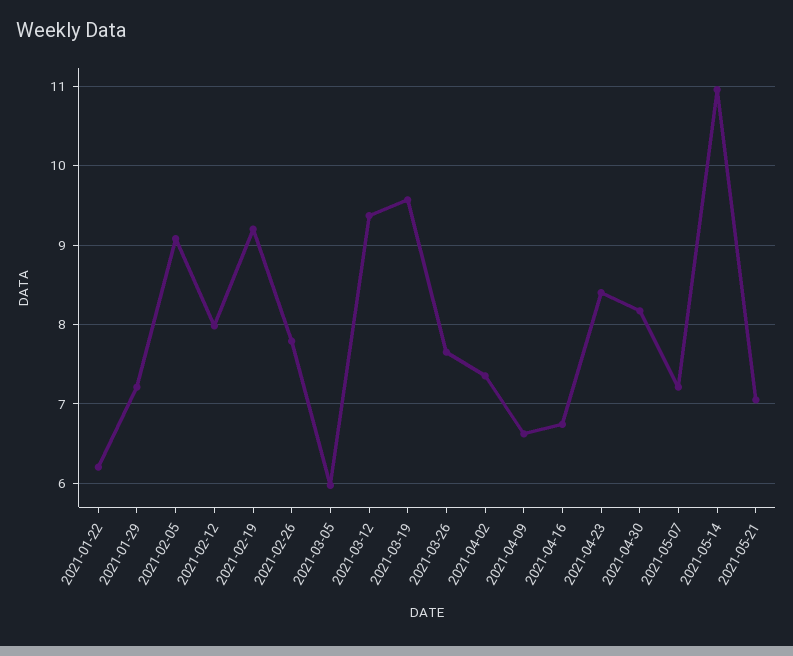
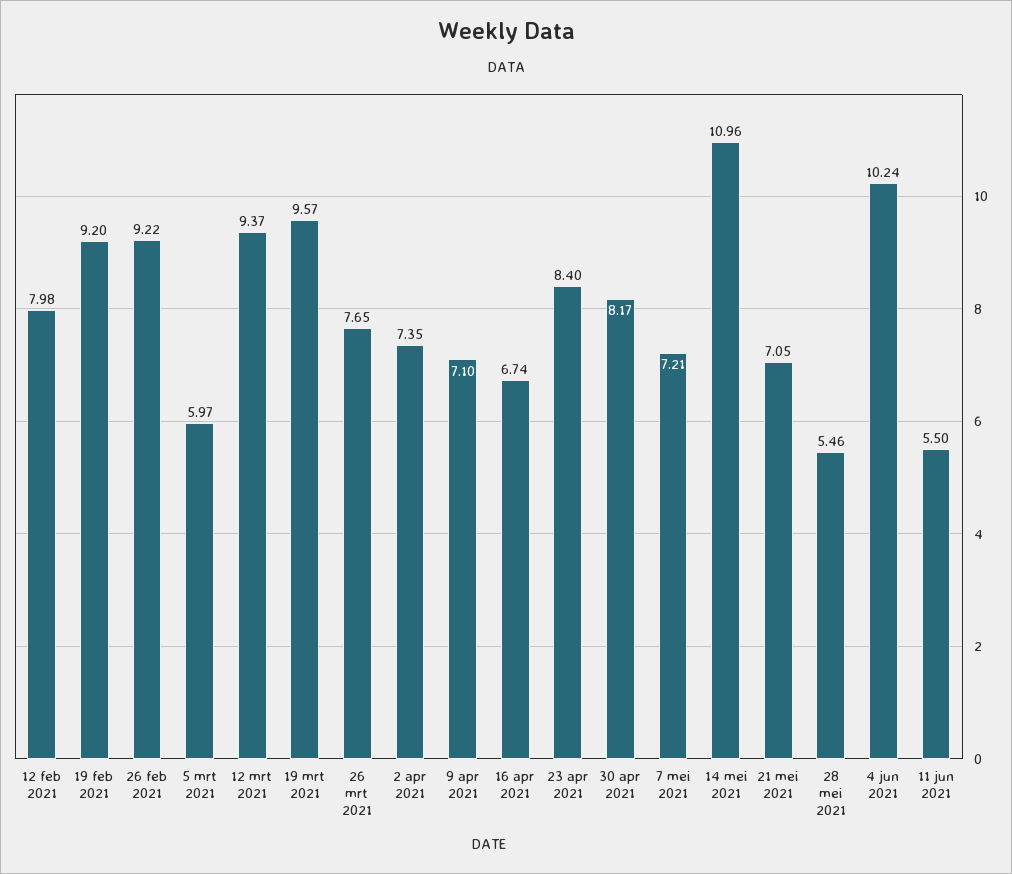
2021-01-22: 6.2 -> none
2021-01-29: 7.2 -> none
2021-02-05: 9.1 -> none
2021-02-26: 7.8 -> 9.22
2021-04-09: 6.6 -> 7.1
28 mei 2021: none -> 5.46
4 jun 2021: none -> 10.24
11 jun 2021: none -> 5.5

